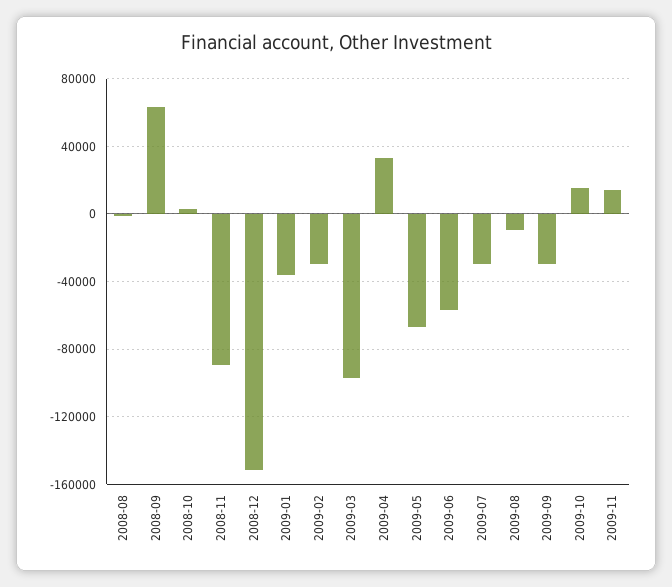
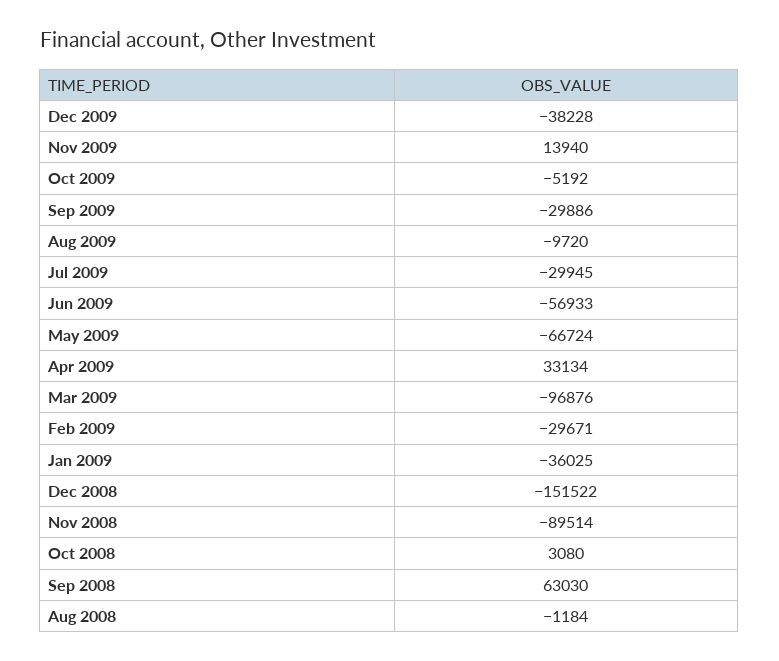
2009-10: 15000 -> -5192
Dec 2009: none -> -38228

